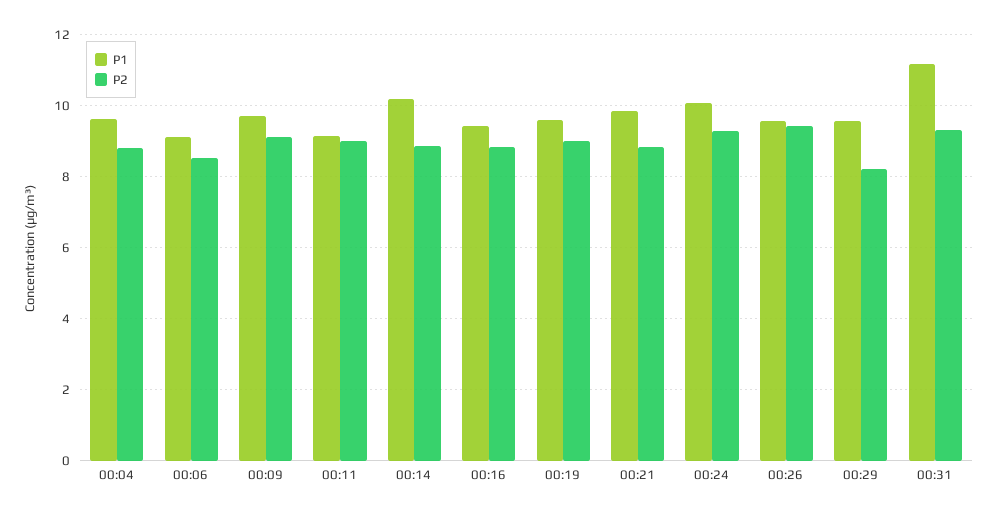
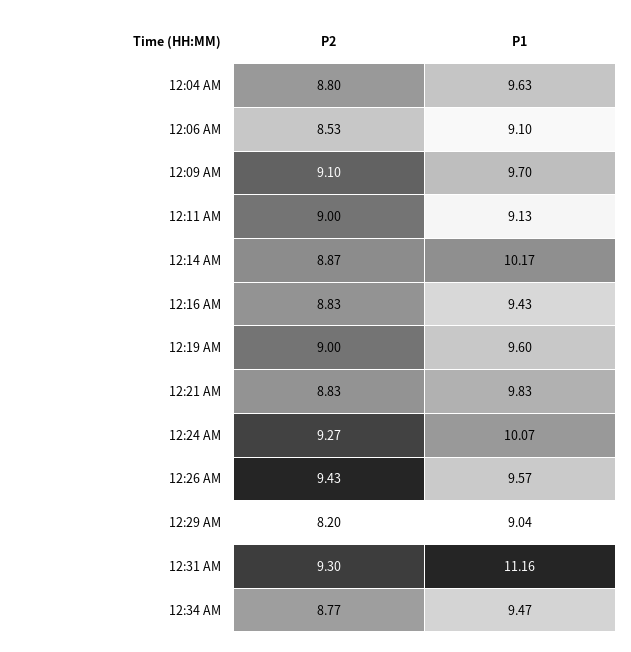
P1, 00:29: 9.6 -> 9.04
P2, 12:34 AM: none -> 8.77
P1, 12:34 AM: none -> 9.47

